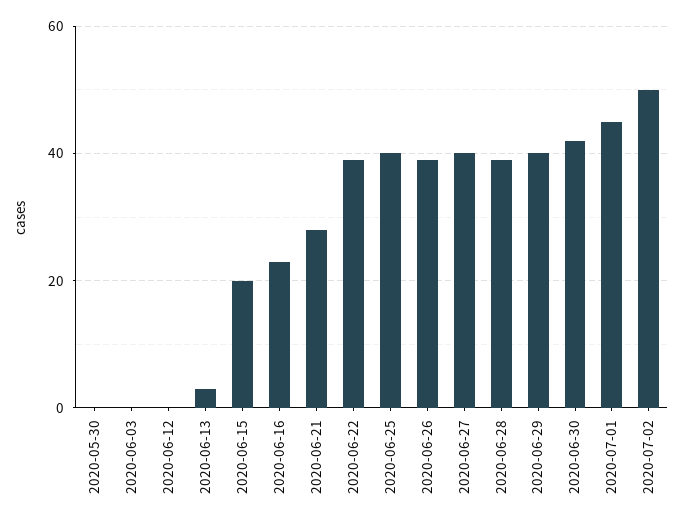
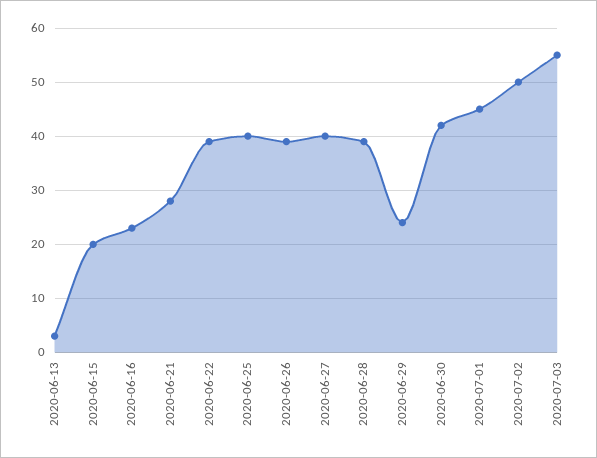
2020-05-30: 0 -> none
2020-06-03: 0 -> none
2020-06-12: 0 -> none
2020-06-29: 40 -> 25
2020-07-03: none -> 55

